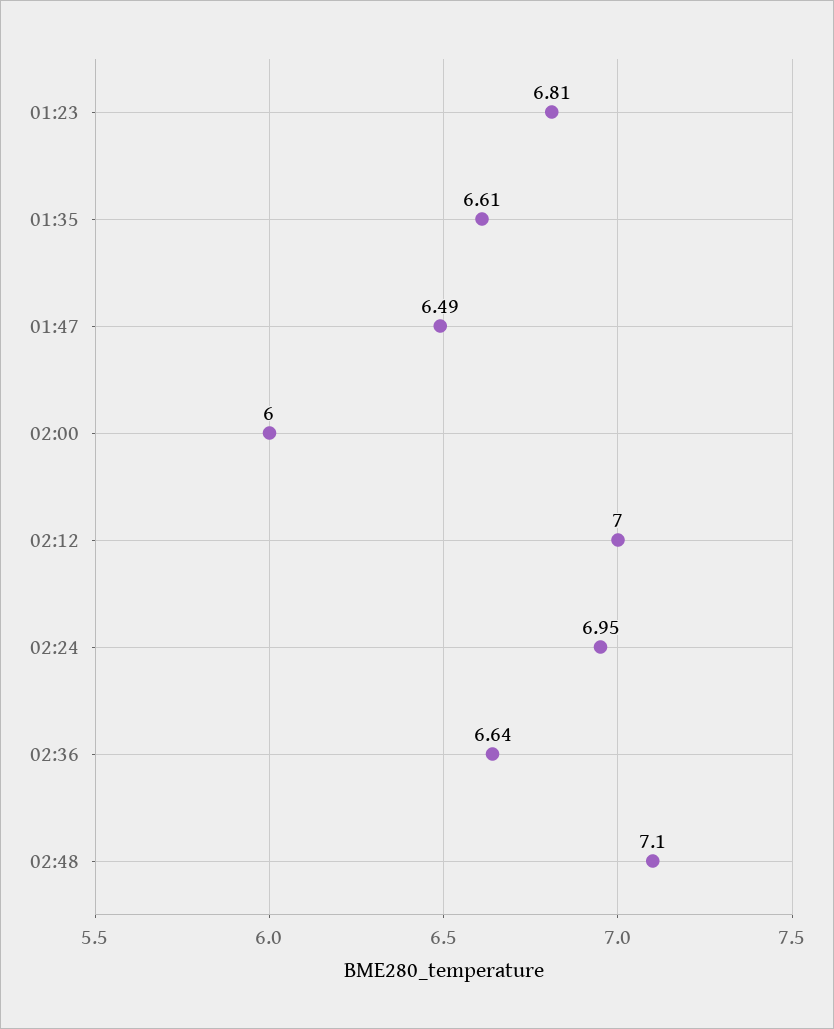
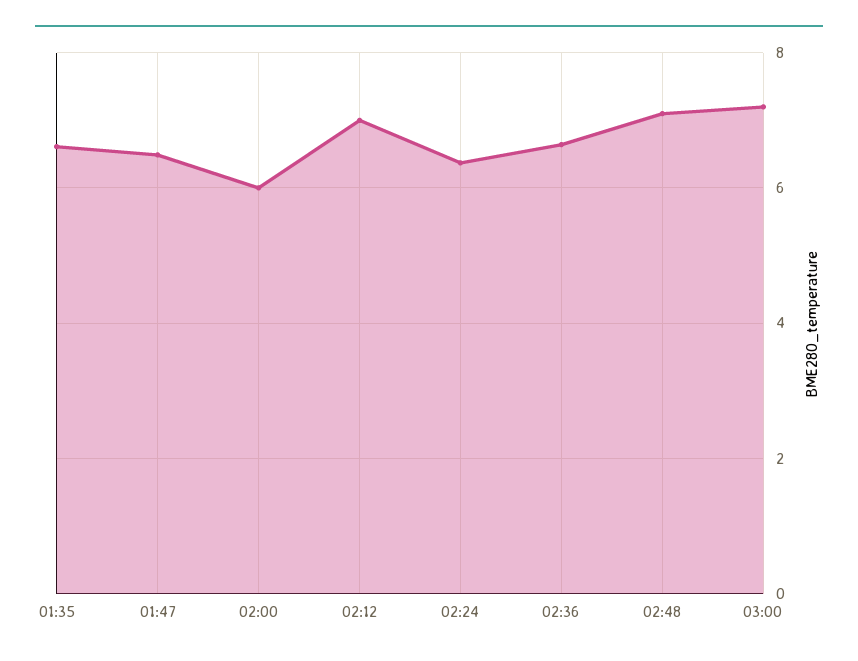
01:23: 6.81 -> none
02:24: 6.95 -> 6.4
03:00: none -> 7.2

